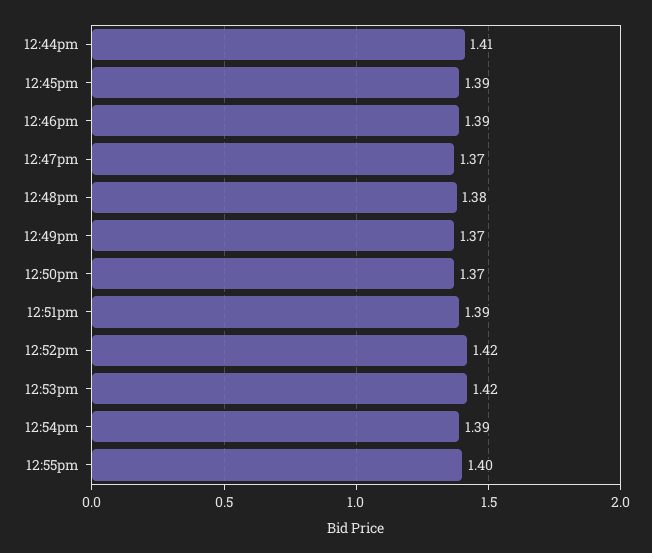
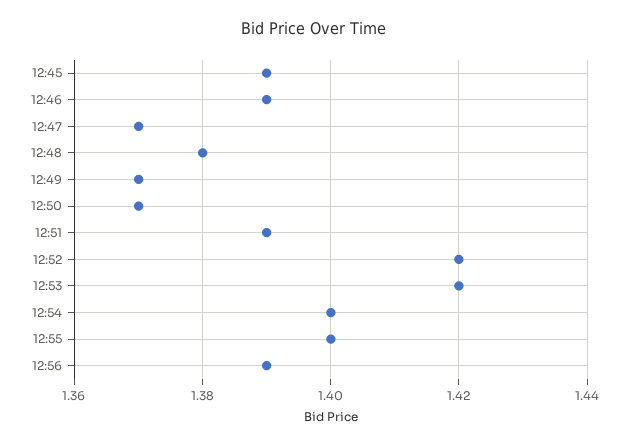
12:44pm: 1.41 -> none
12:54pm: 1.39 -> 1.4
12:56: none -> 1.39

